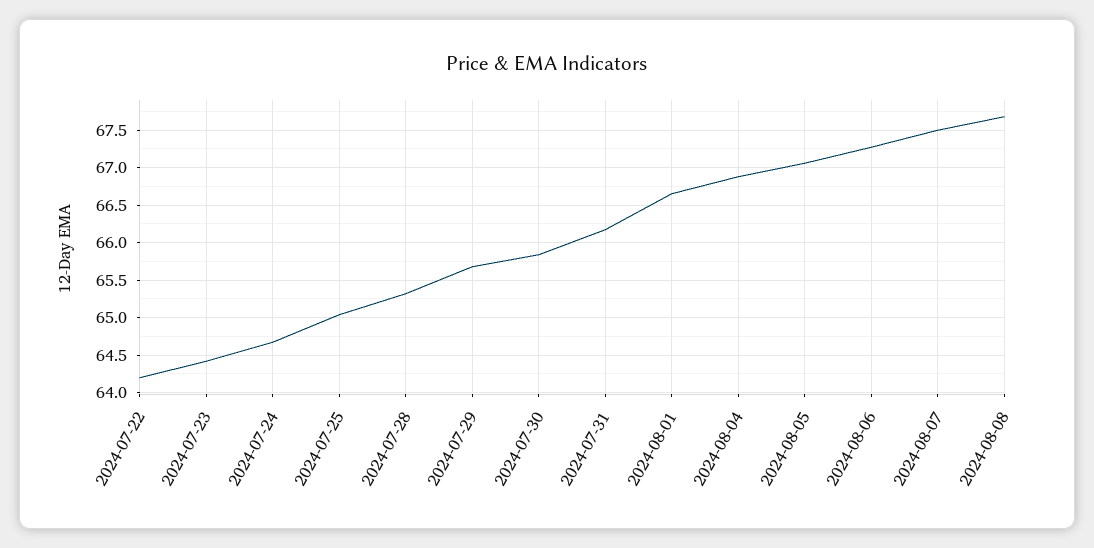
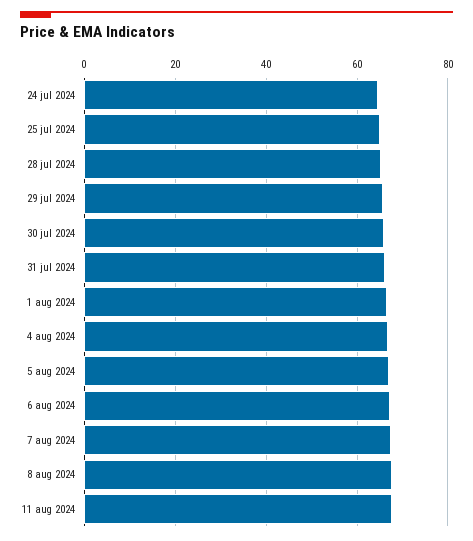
2024-07-22: 64.2 -> none
2024-07-23: 64.4 -> none
11 aug 2024: none -> 68

